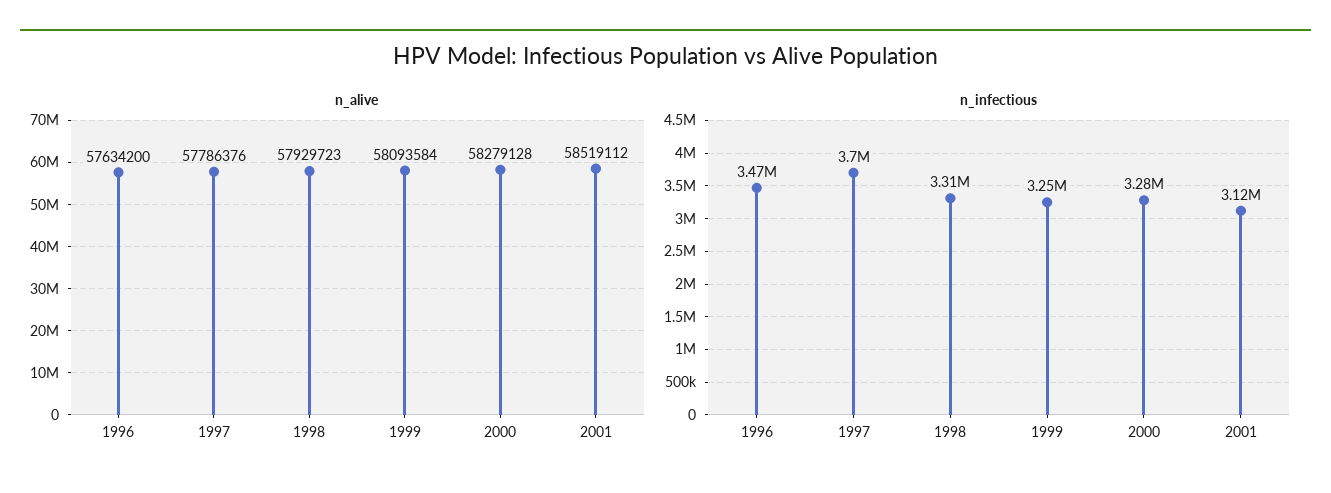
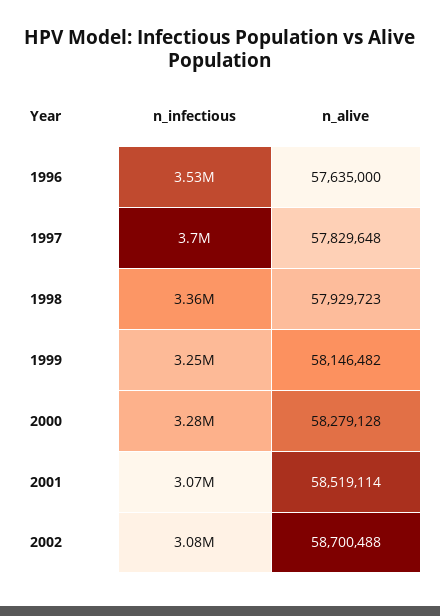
n_alive, 1996: 57634200 -> 57635000
n_alive, 1997: 57786376 -> 57829648
n_alive, 1999: 58093584 -> 58146482
n_alive, 2001: 58519112 -> 58519114
n_infectious, 1996: 3470000 -> 3530000
n_infectious, 1998: 3310000 -> 3360000
n_infectious, 2001: 3120000 -> 3070000
n_infectious, 2002: none -> 3080000
n_alive, 2002: none -> 58700488

